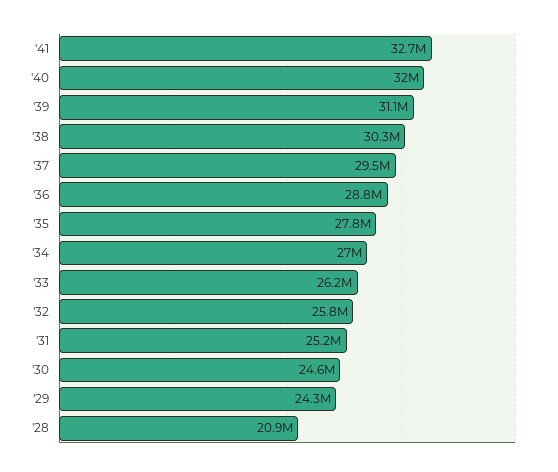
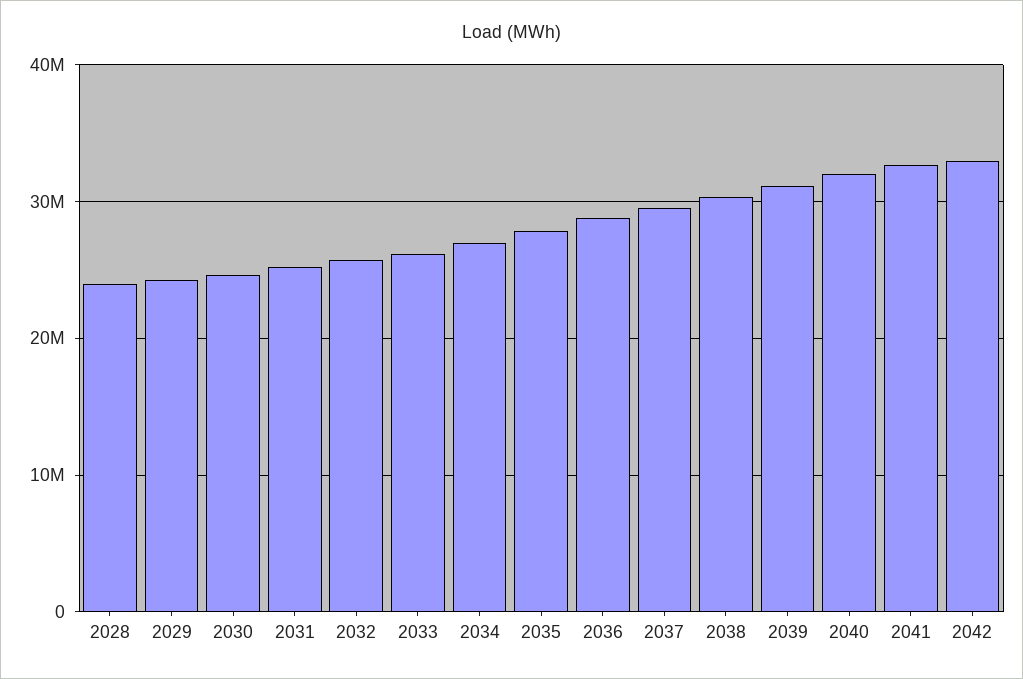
'28: 20900000 -> 24000000
2042: none -> 33000000

